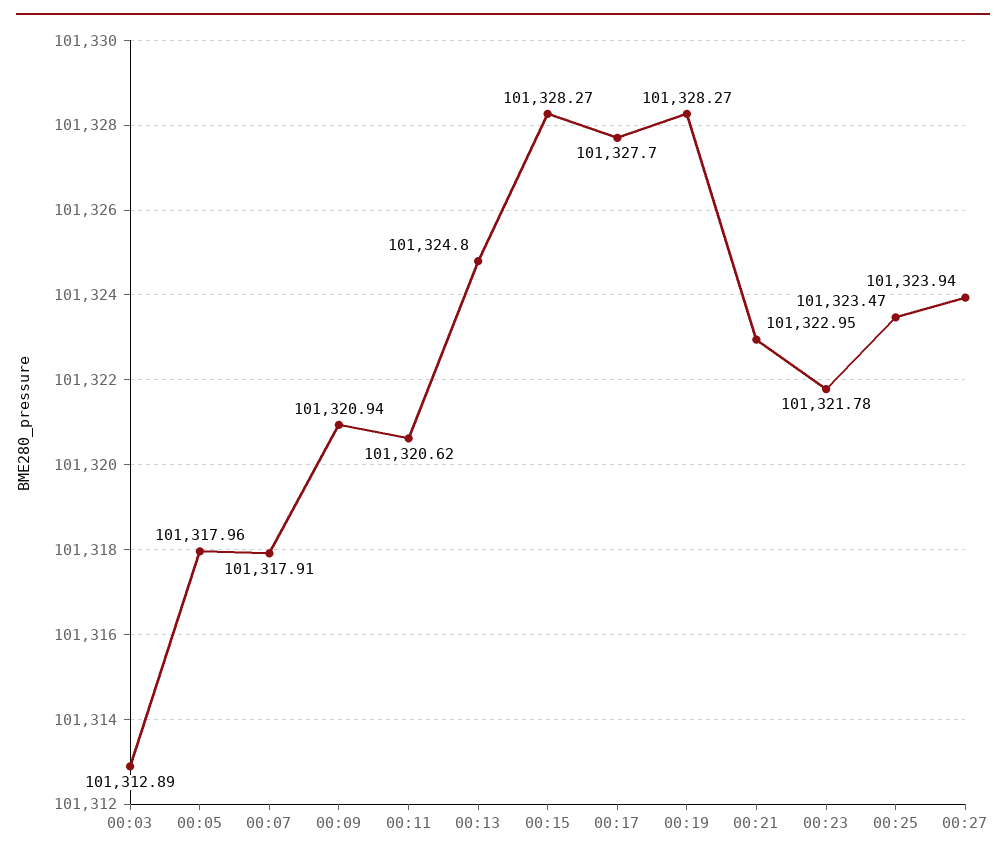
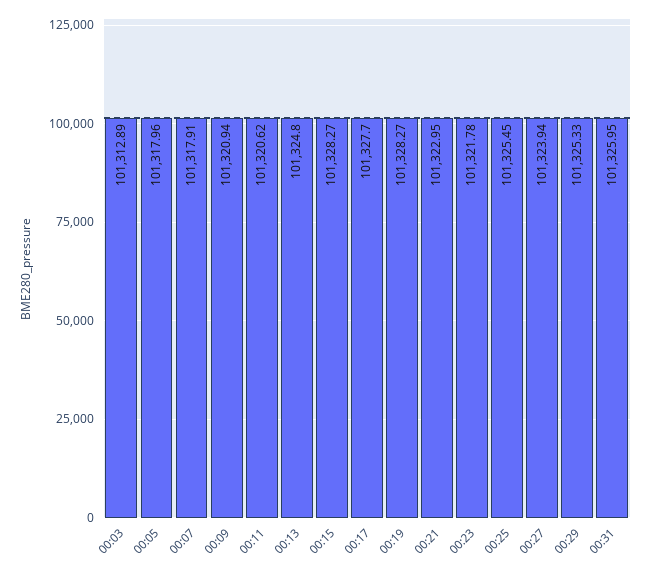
00:25: 101323.47 -> 101325.45
00:29: none -> 101325.33
00:31: none -> 101325.95

